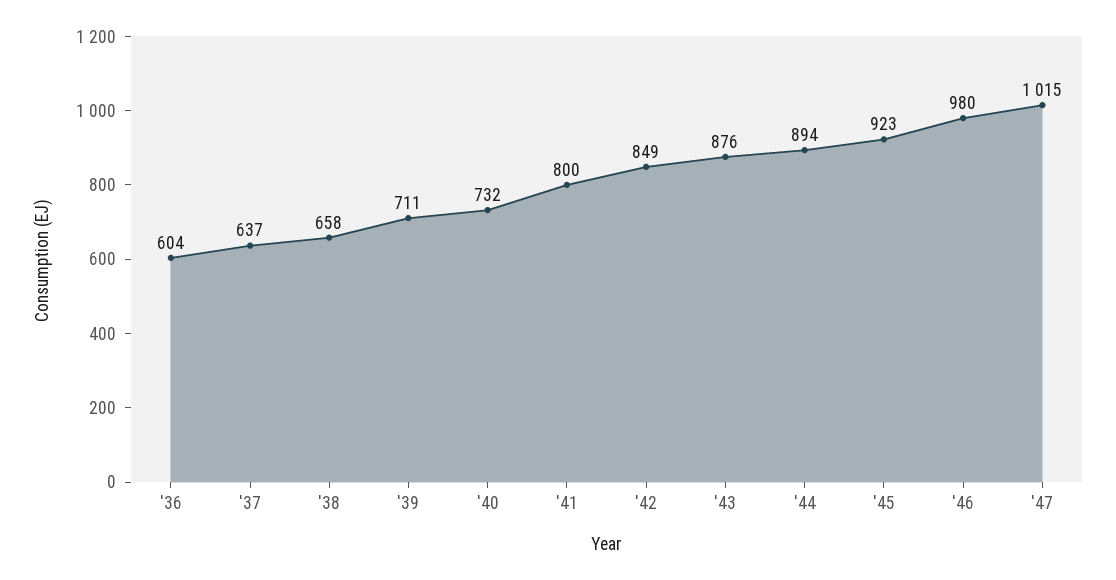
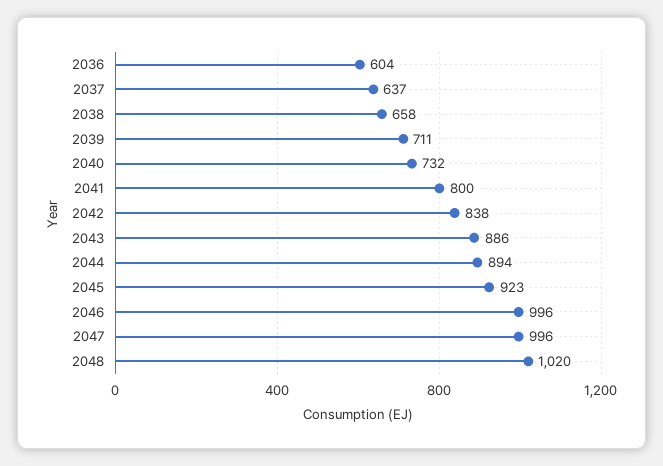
'42: 849 -> 838
'43: 876 -> 886
'46: 980 -> 996
'47: 1015 -> 996
2048: none -> 1020

